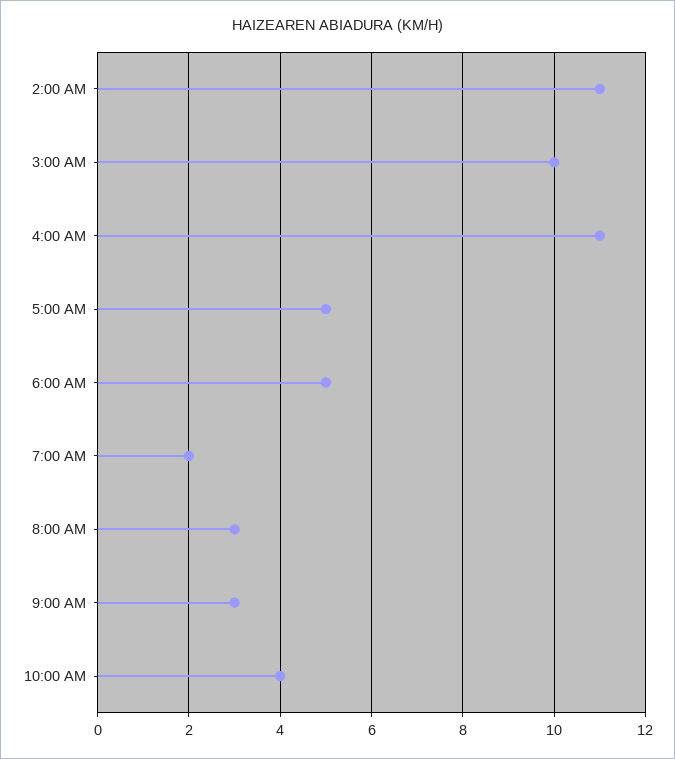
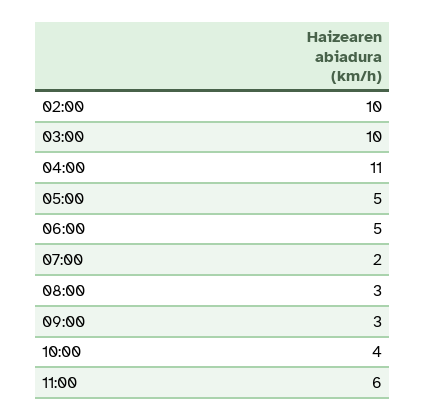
2:00 AM: 11 -> 10
11:00: none -> 6

